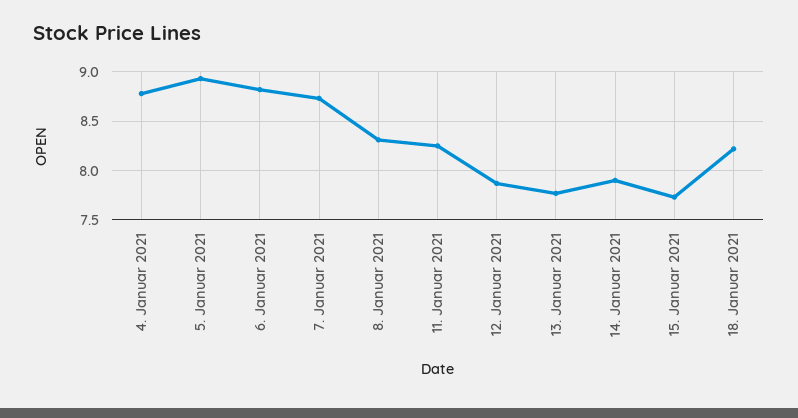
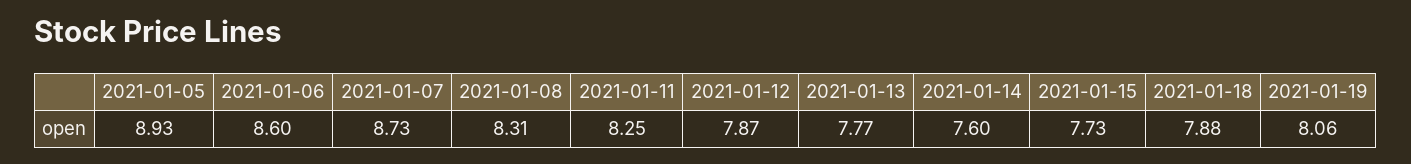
4. Januar 2021: 8.8 -> none
6. Januar 2021: 8.8 -> 8.6
14. Januar 2021: 7.9 -> 7.6
18. Januar 2021: 8.2 -> 7.88
2021-01-19: none -> 8.06

